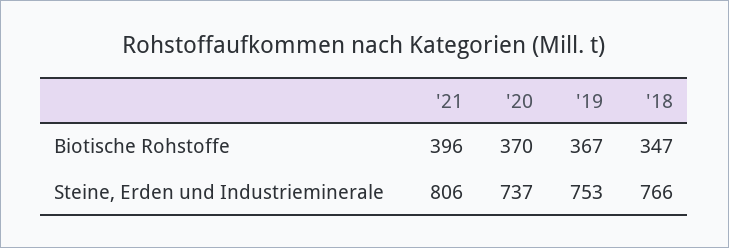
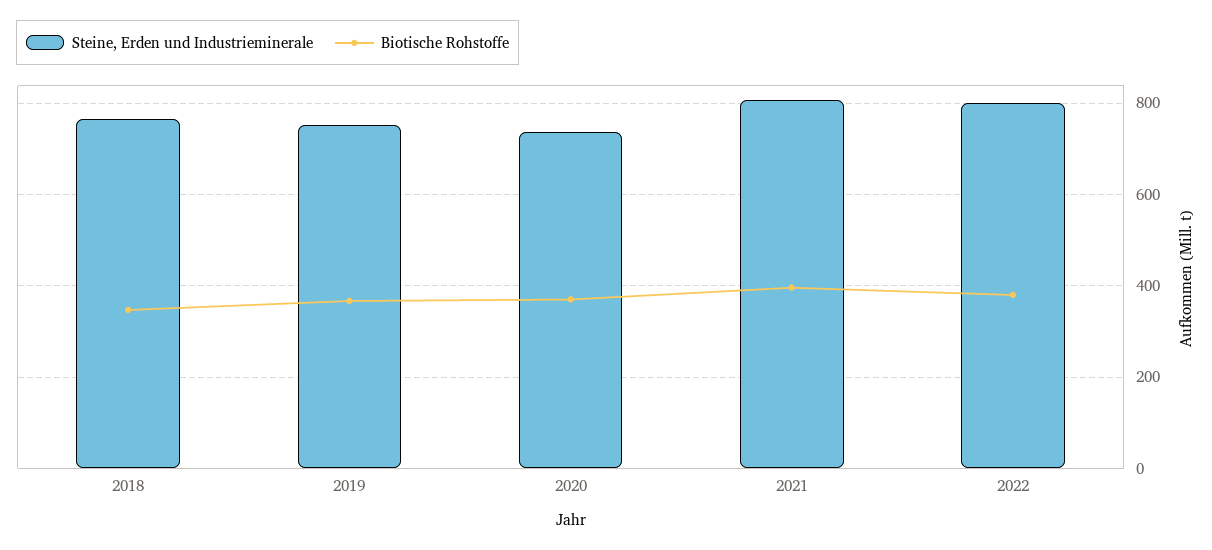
Steine, Erden und Industrieminerale, 2022: none -> 800
Biotische Rohstoffe, 2022: none -> 380

